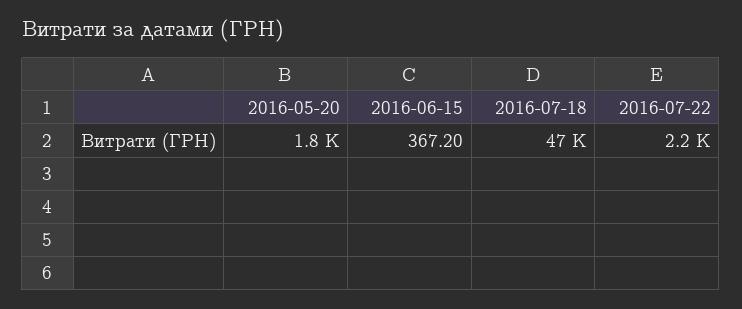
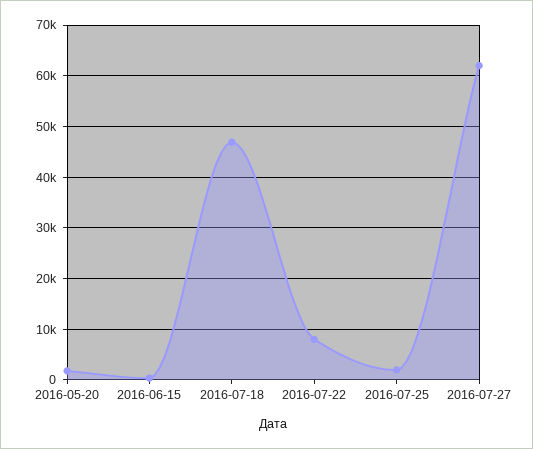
2016-07-22: 2200 -> 8000
2016-07-25: none -> 2000
2016-07-27: none -> 62000

